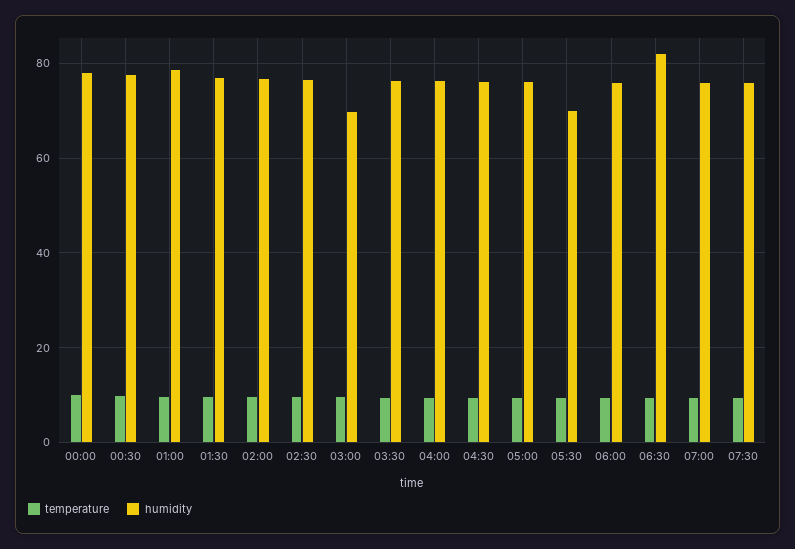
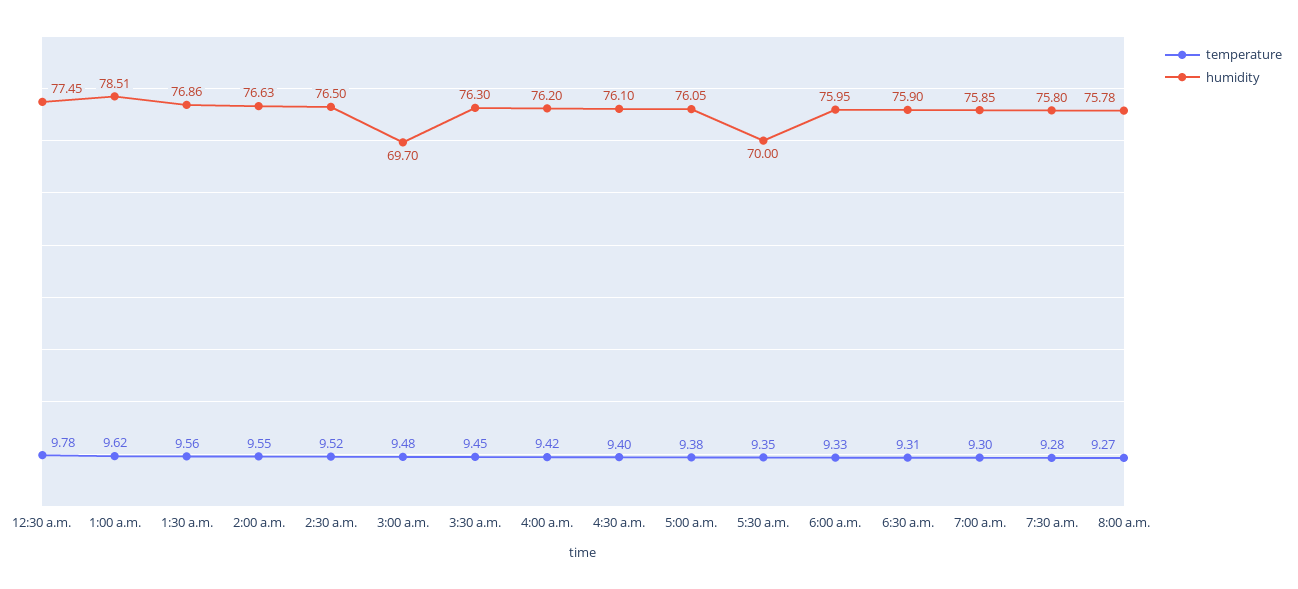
temperature, 00:00: 10 -> none
humidity, 00:00: 78 -> none
humidity, 06:30: 82 -> 75.9
temperature, 8:00 a.m.: none -> 9.27
humidity, 8:00 a.m.: none -> 75.78

